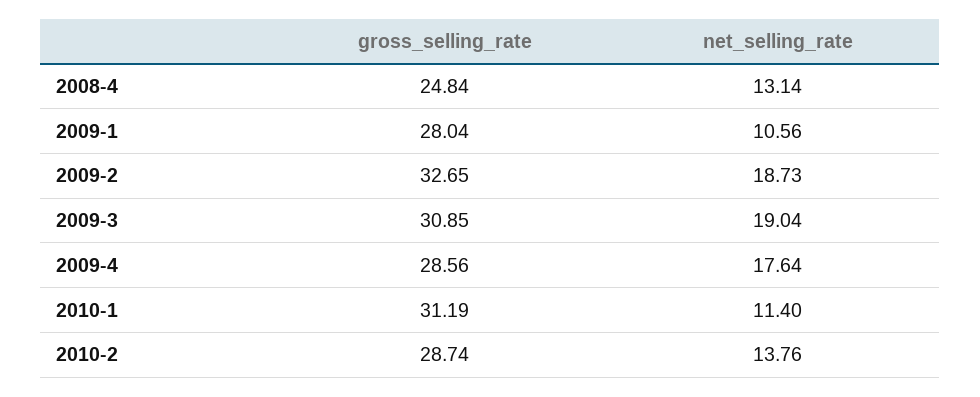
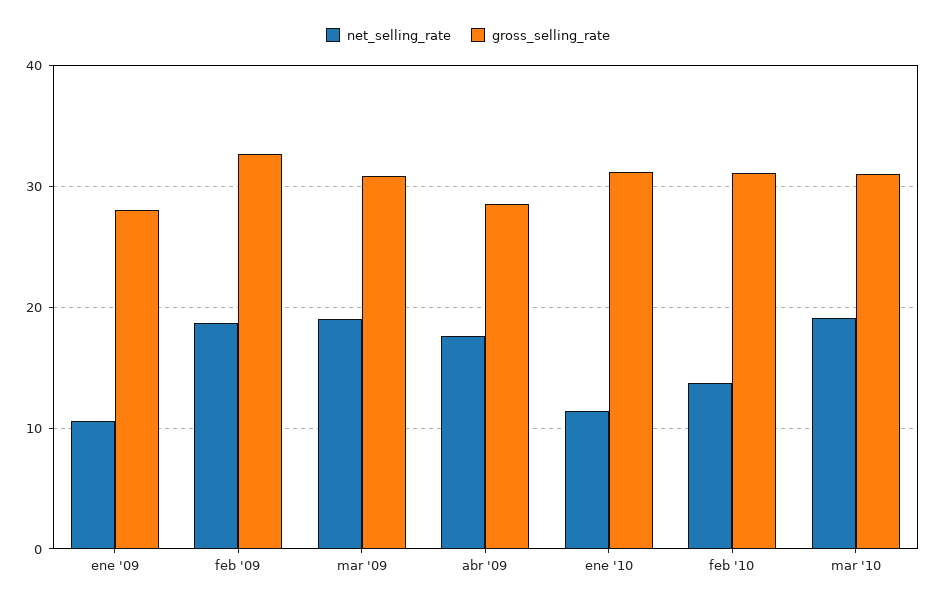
gross_selling_rate, 2008-4: 24.84 -> none
net_selling_rate, 2008-4: 13.14 -> none
gross_selling_rate, 2010-2: 28.74 -> 31
net_selling_rate, mar '10: none -> 19
gross_selling_rate, mar '10: none -> 31

